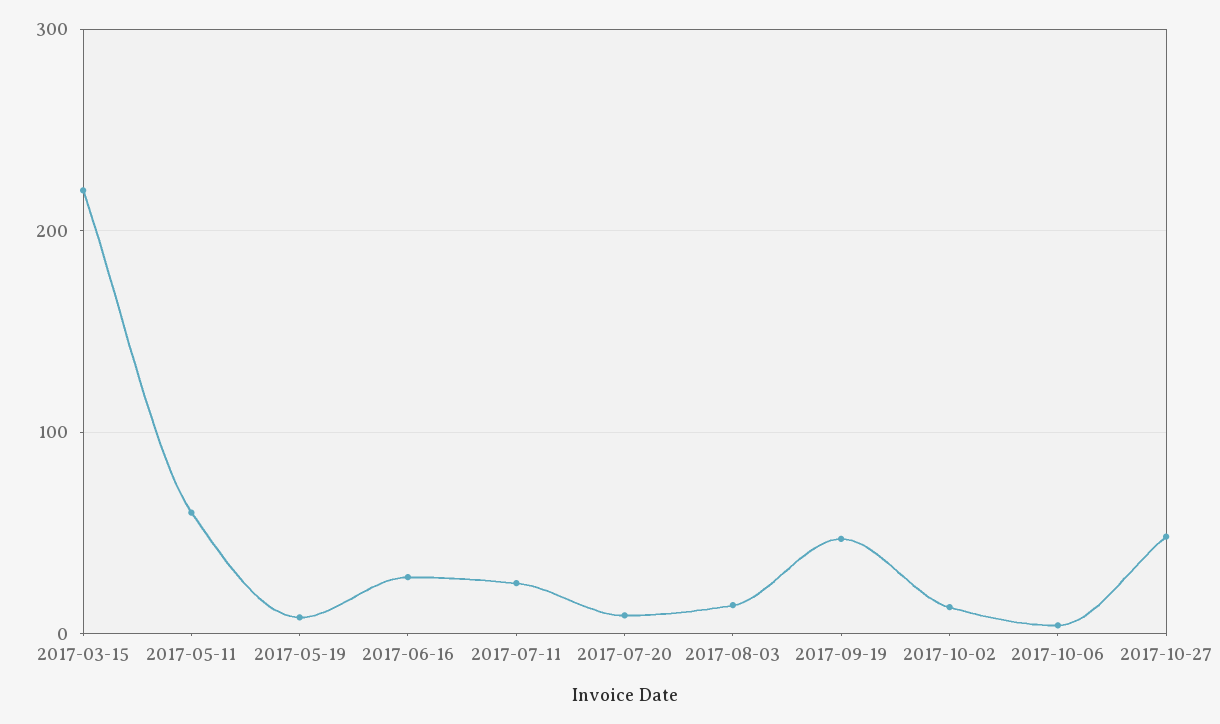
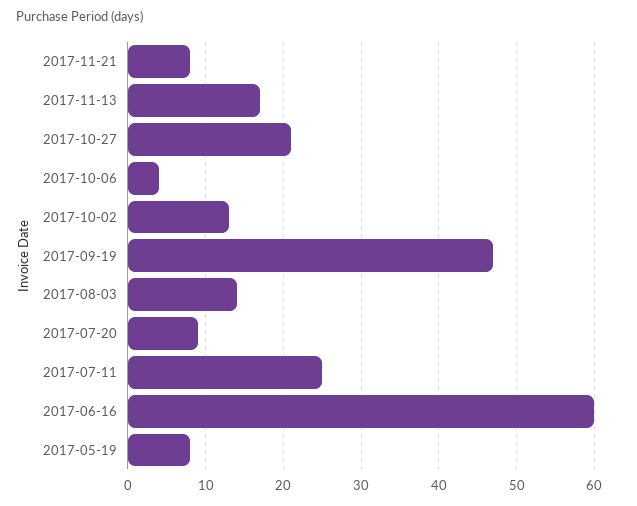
2017-03-15: 220 -> none
2017-05-11: 60 -> none
2017-06-16: 30 -> 60
2017-10-27: 50 -> 21
2017-11-21: none -> 8
2017-11-13: none -> 17

